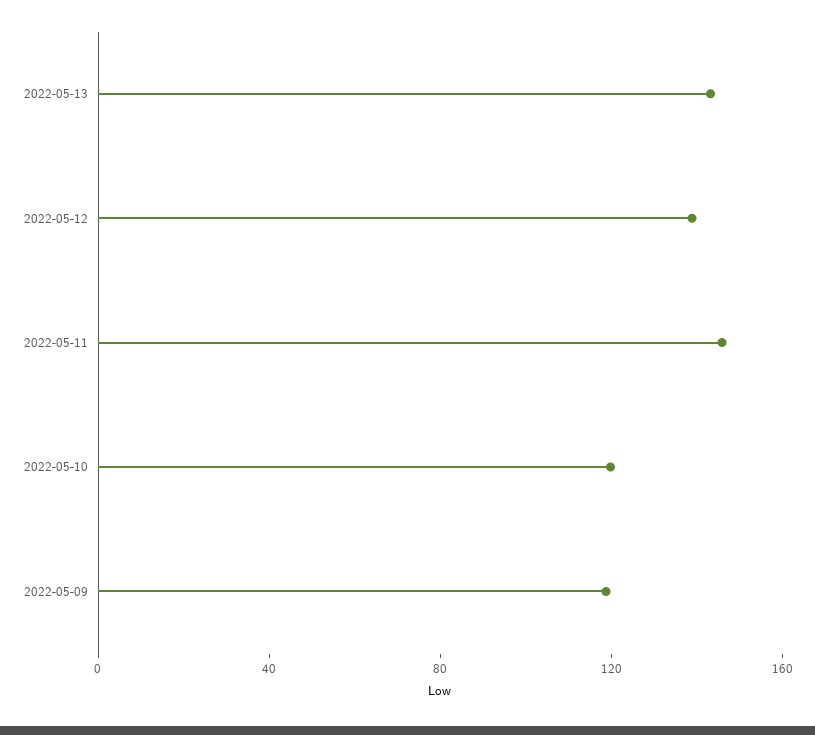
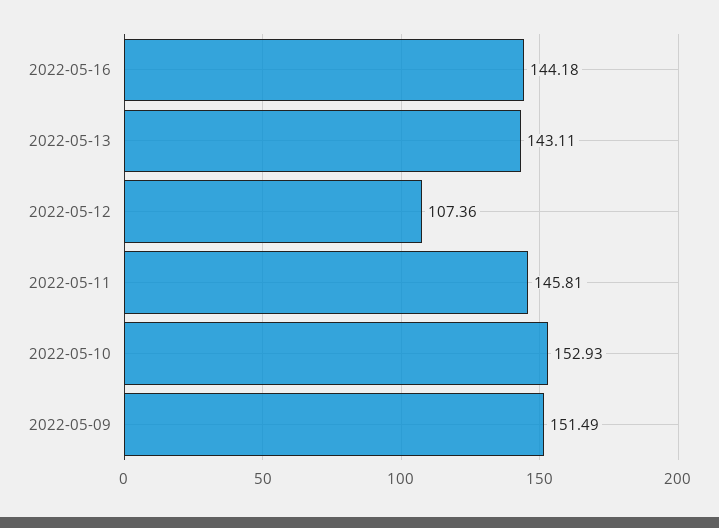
2022-05-12: 140 -> 107.36
2022-05-10: 120 -> 152.93
2022-05-09: 120 -> 151.49
2022-05-16: none -> 144.18

